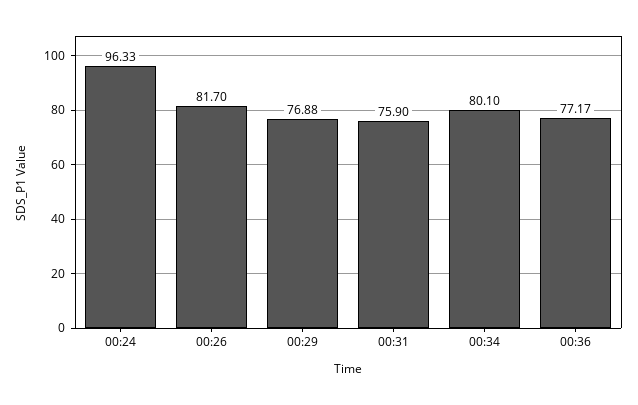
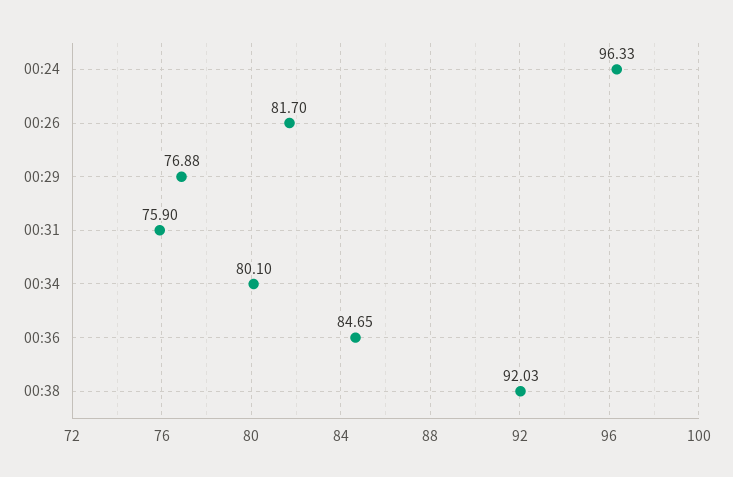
00:36: 77.17 -> 84.65
00:38: none -> 92.03

